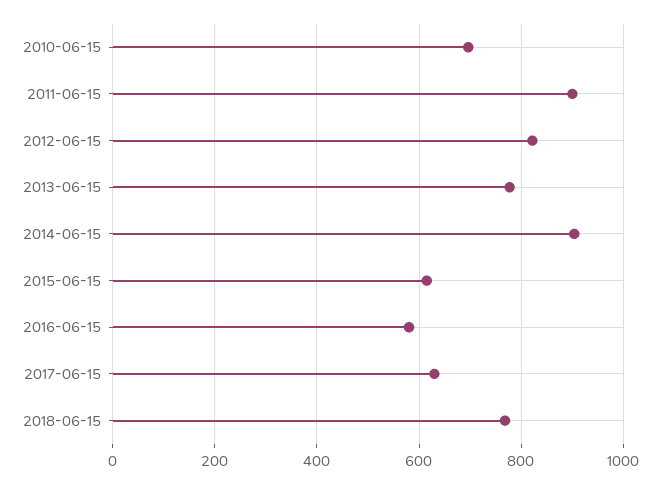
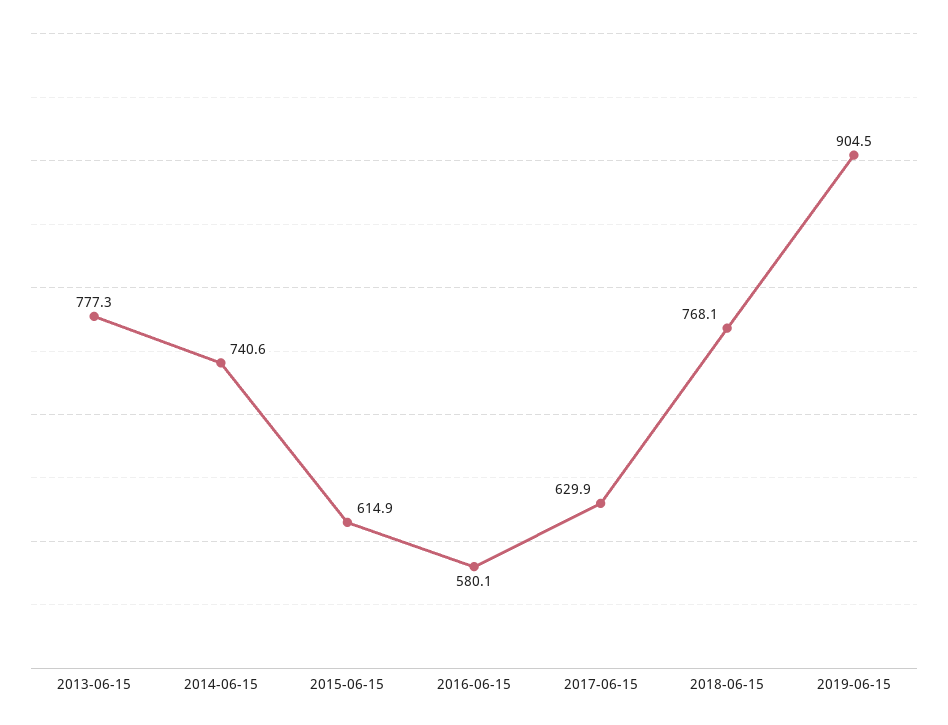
2010-06-15: 700 -> none
2011-06-15: 900 -> none
2012-06-15: 820 -> none
2014-06-15: 900 -> 740.6
2019-06-15: none -> 904.5

